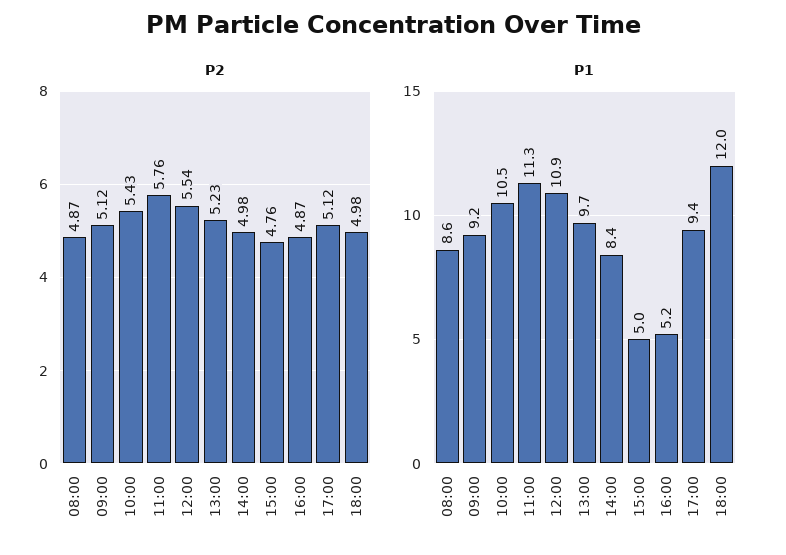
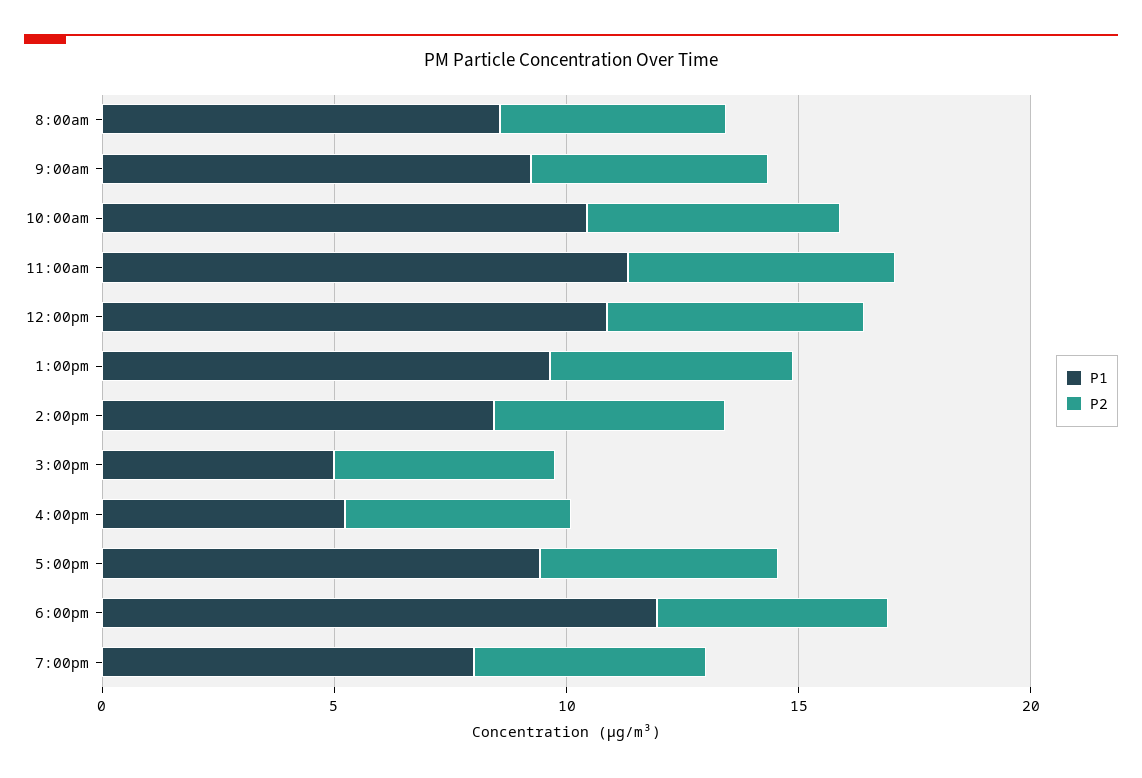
P1, 7:00pm: none -> 8
P2, 7:00pm: none -> 5

